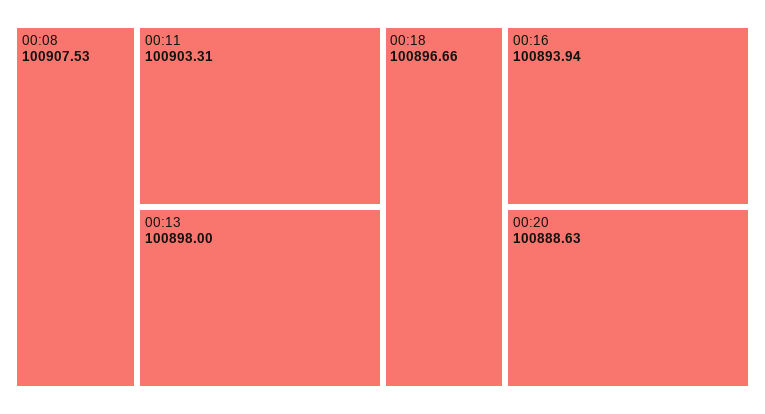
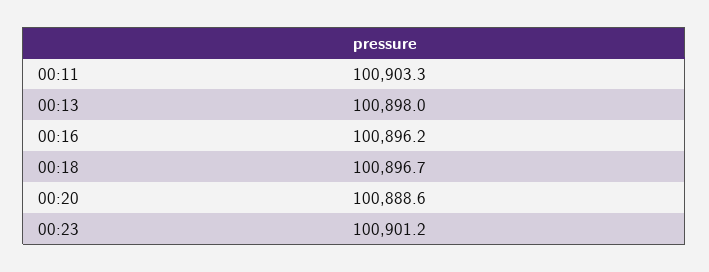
00:08: 100907.53 -> none
00:16: 100893.94 -> 100896.2
00:23: none -> 100901.2

